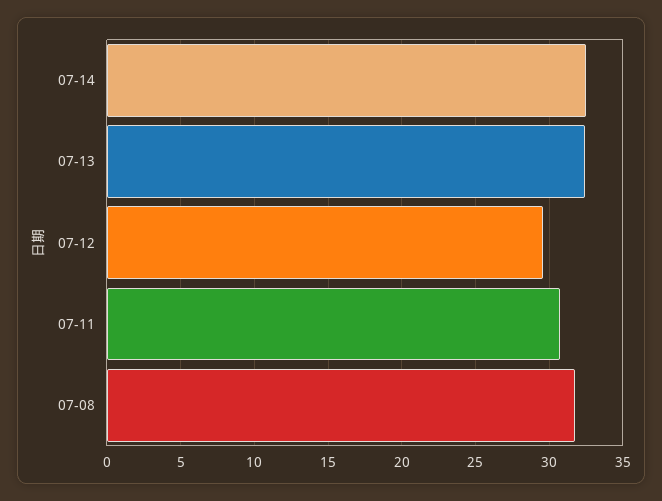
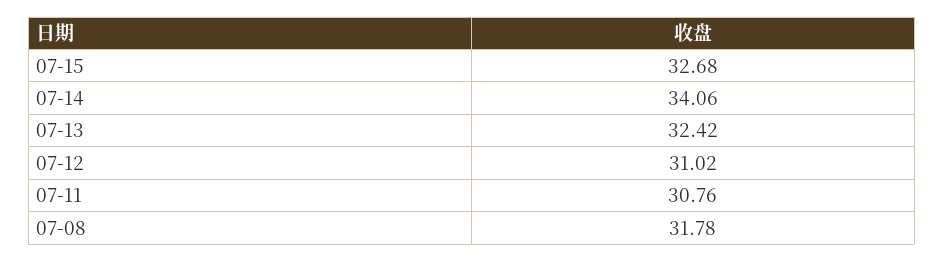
07-14: 32.5 -> 34.06
07-12: 29.5 -> 31.02
07-15: none -> 32.68

